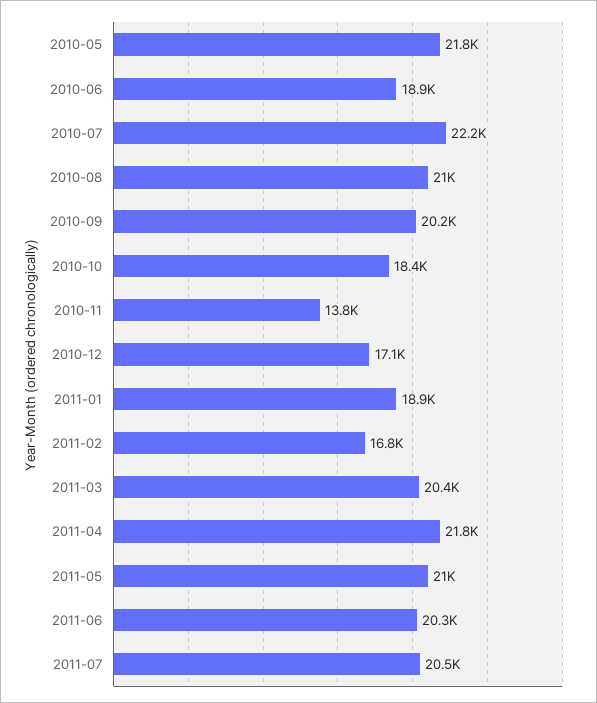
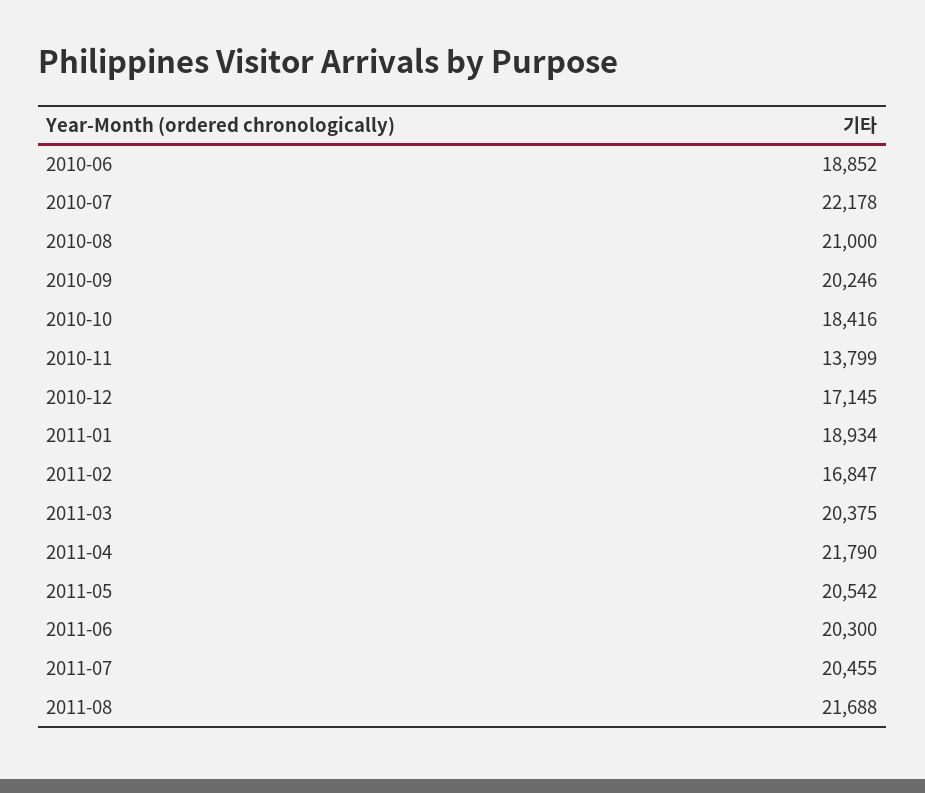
2010-05: 21800 -> none
2011-05: 21000 -> 20542
2011-08: none -> 21688

